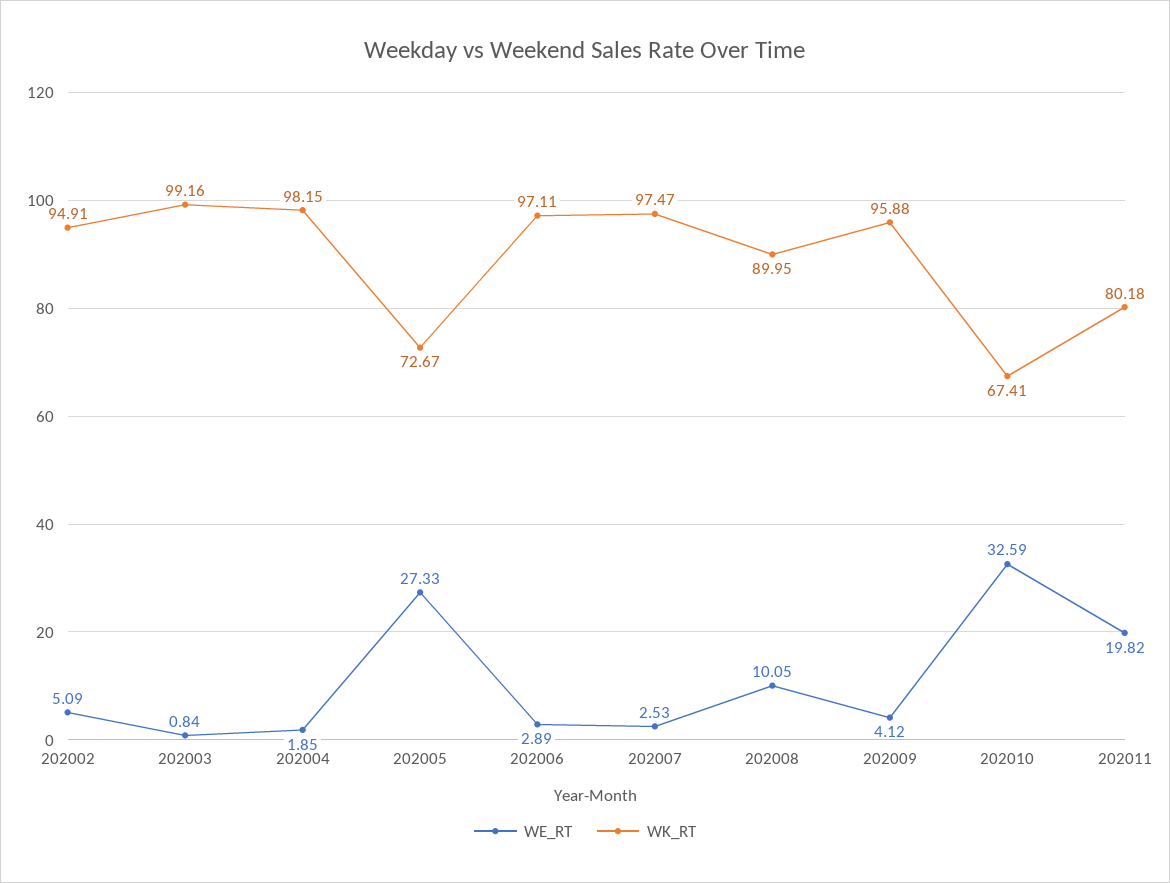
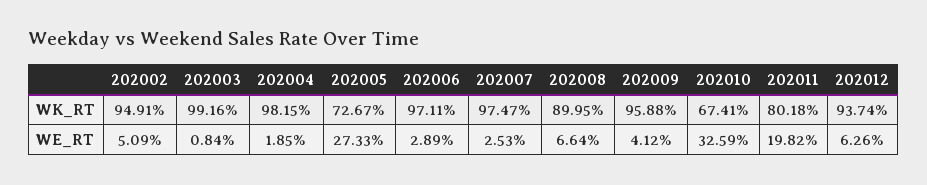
WE_RT, 202008: 10.05 -> 6.64
WK_RT, 202012: none -> 93.74
WE_RT, 202012: none -> 6.26

